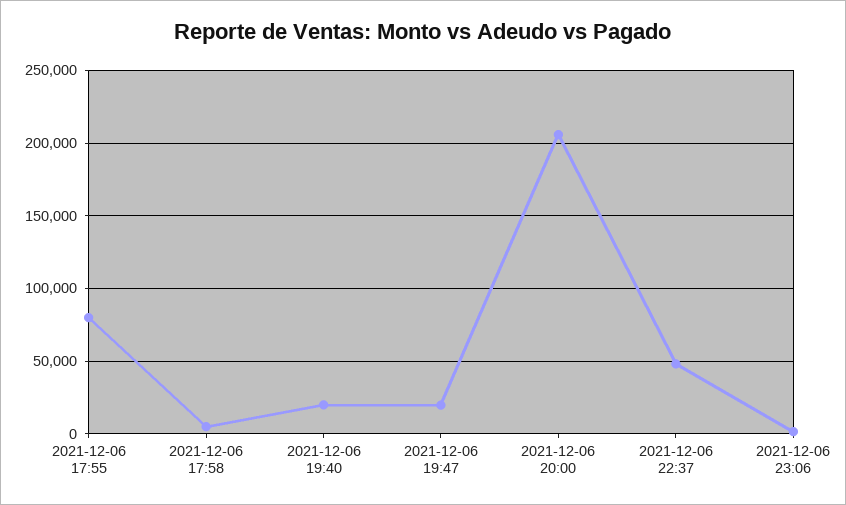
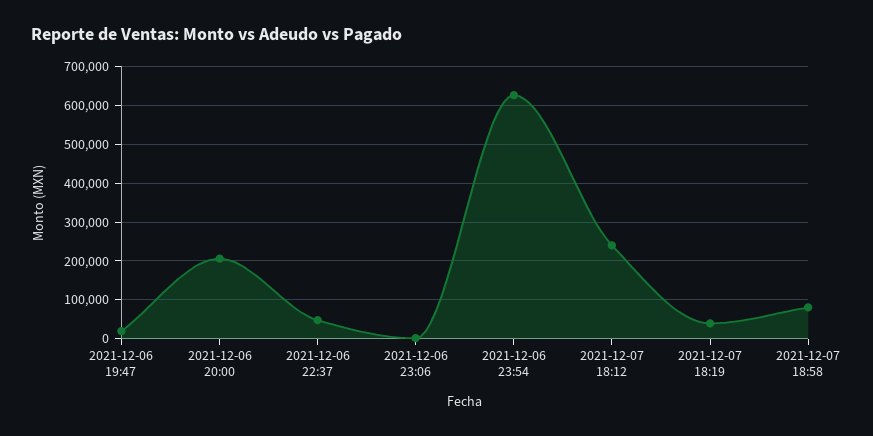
2021-12-06 17:55: 80000 -> none
2021-12-06 17:58: 5000 -> none
2021-12-06 19:40: 20000 -> none
2021-12-06 23:54: none -> 620000
2021-12-07 18:12: none -> 240000
2021-12-07 18:19: none -> 40000
2021-12-07 18:58: none -> 80000

